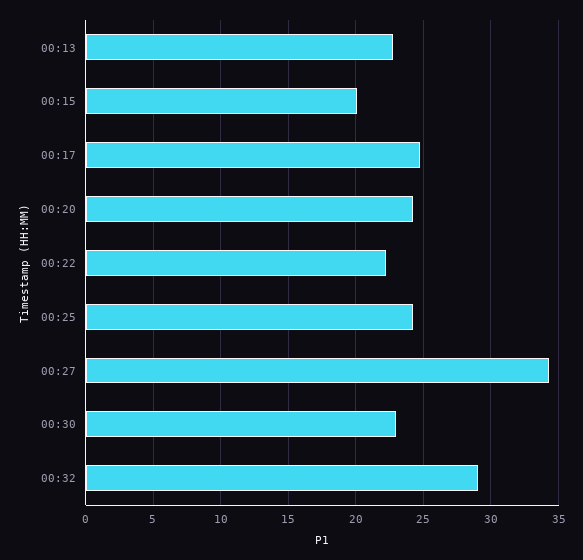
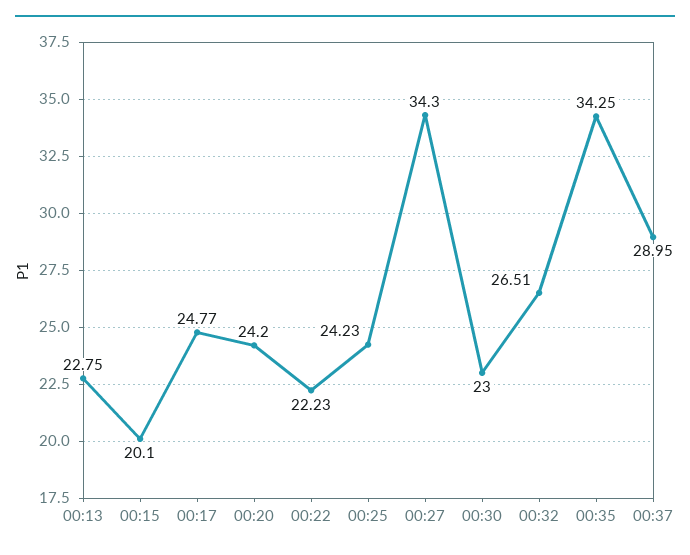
00:32: 29 -> 26.51
00:35: none -> 34.25
00:37: none -> 28.95

